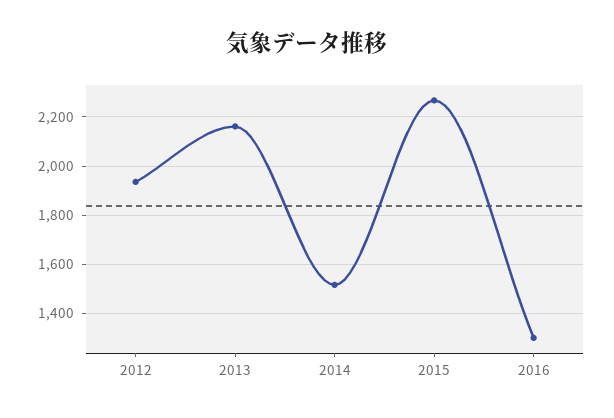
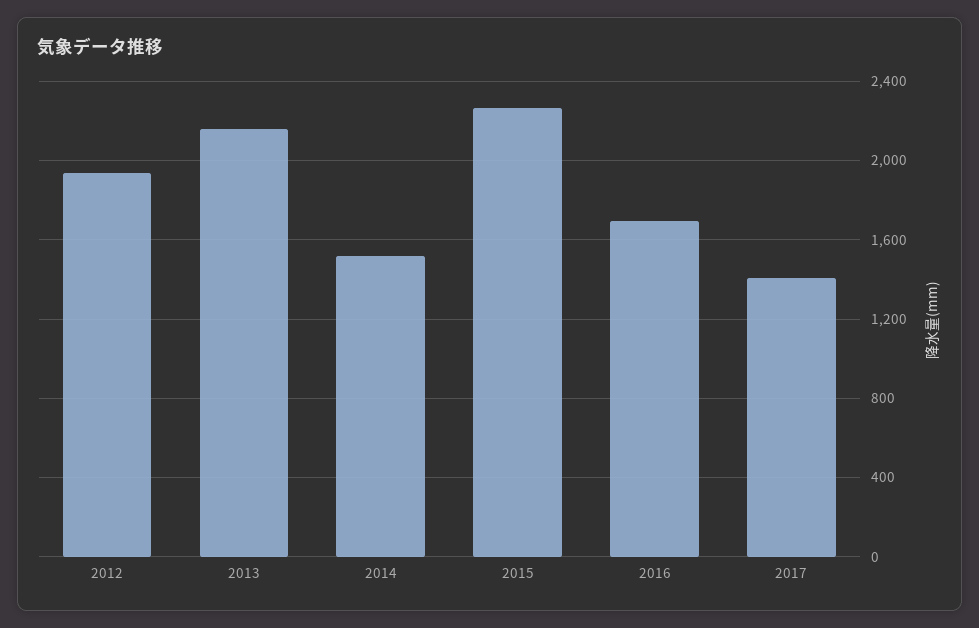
2016: 1300 -> 1700
2017: none -> 1400

